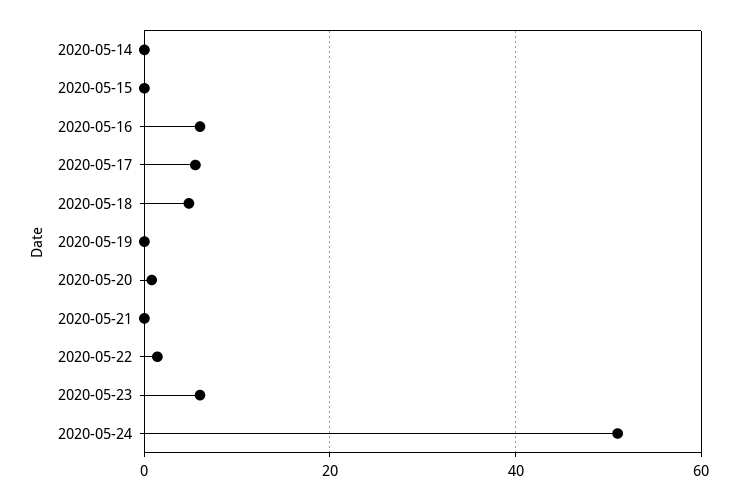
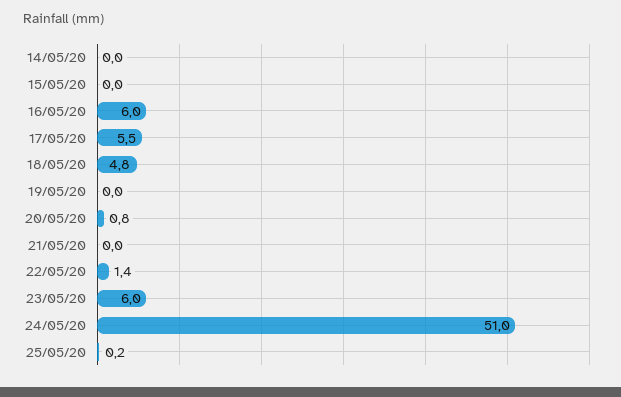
25/05/20: none -> 0.2

